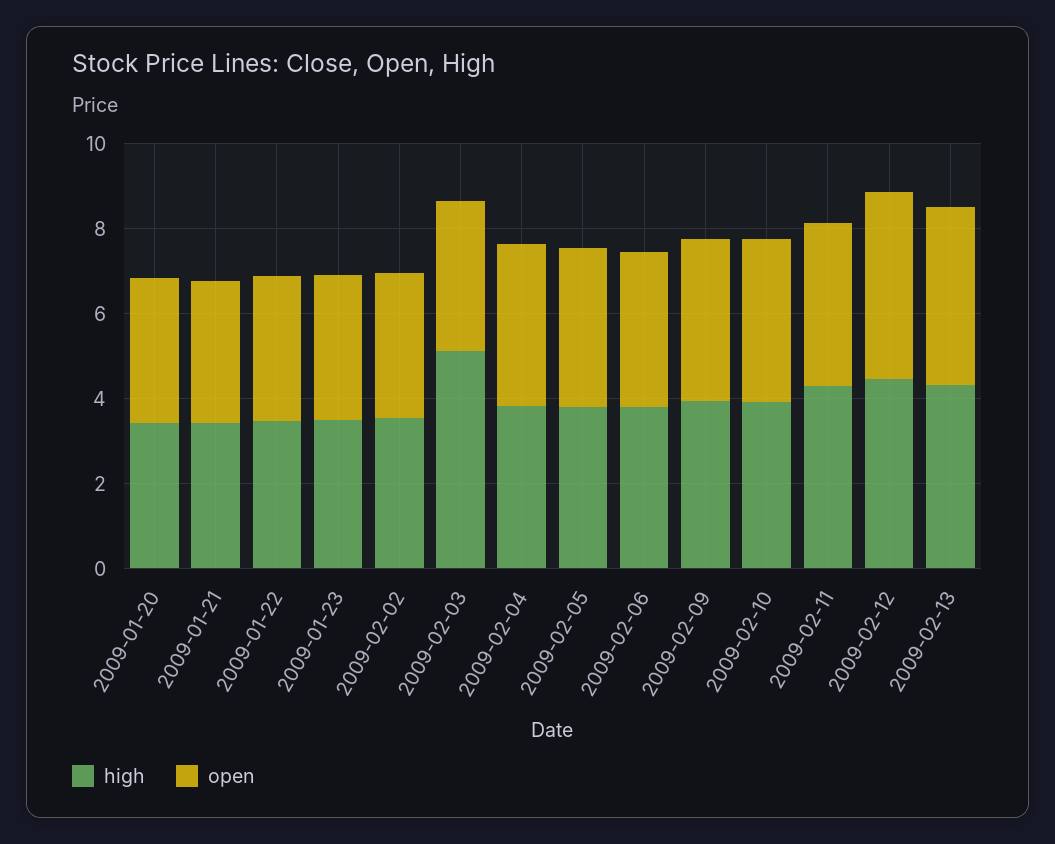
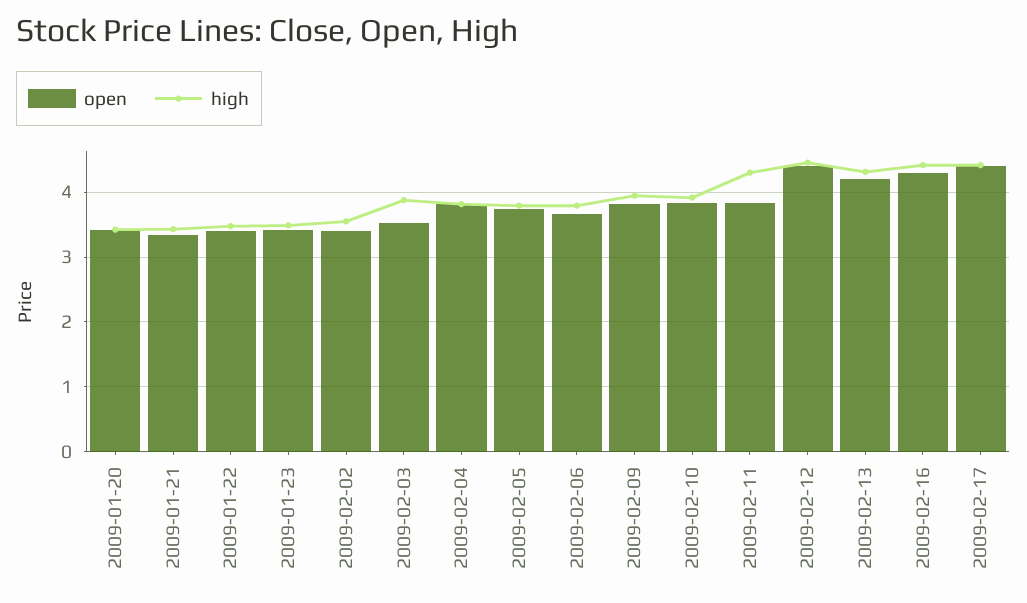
high, 2009-02-03: 5 -> 3.9
open, 2009-02-16: none -> 4.3
high, 2009-02-16: none -> 4.4
open, 2009-02-17: none -> 4.4
high, 2009-02-17: none -> 4.4

